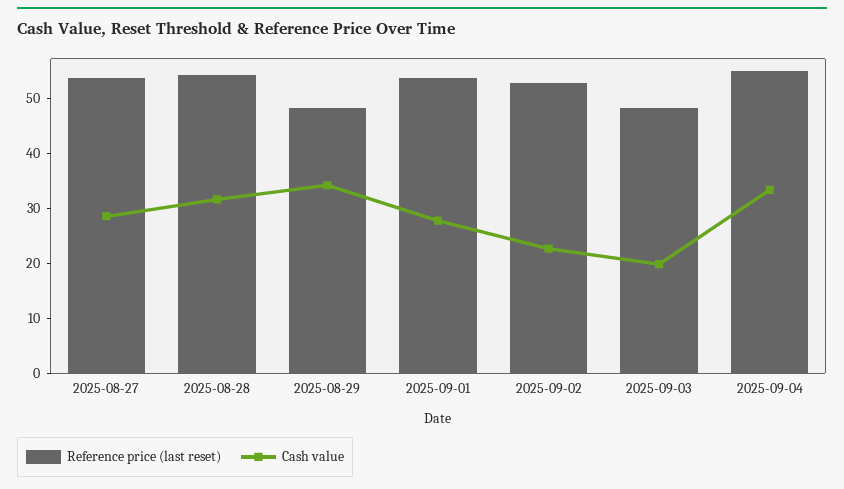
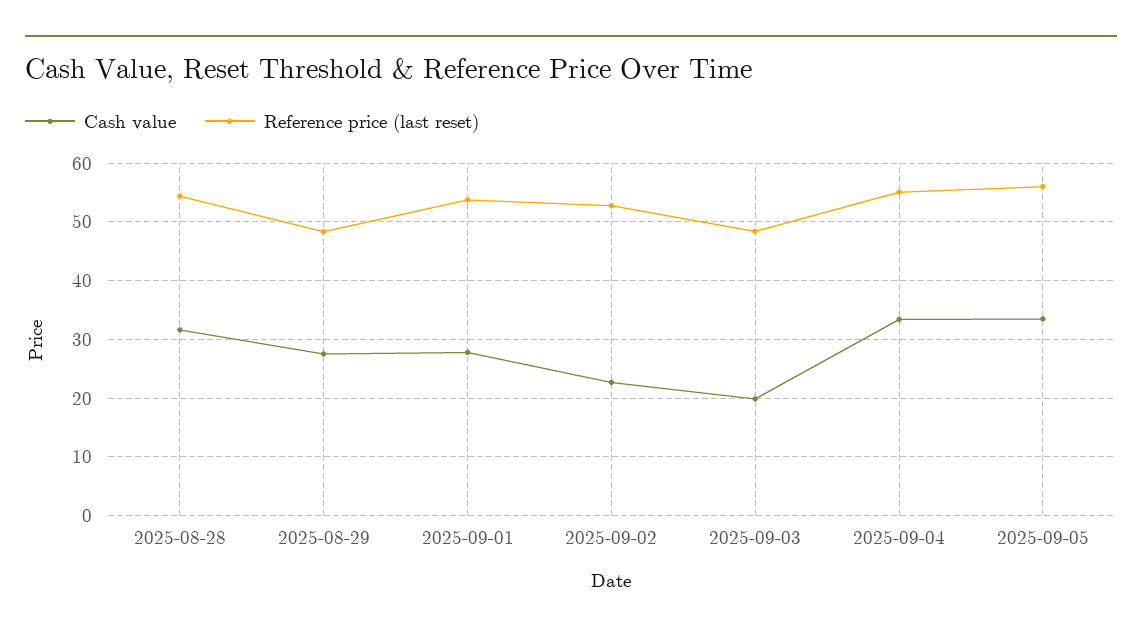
Reference price (last reset), 2025-08-27: 54 -> none
Cash value, 2025-08-27: 28 -> none
Cash value, 2025-08-29: 34 -> 28
Cash value, 2025-09-05: none -> 34
Reference price (last reset), 2025-09-05: none -> 56

